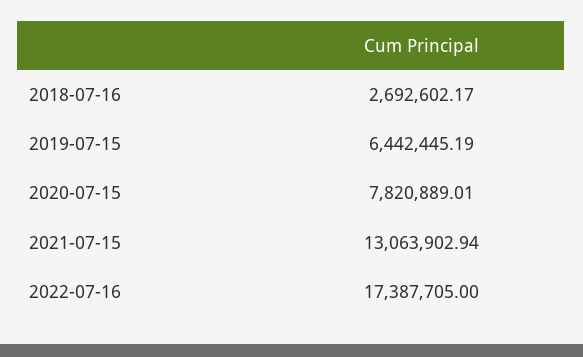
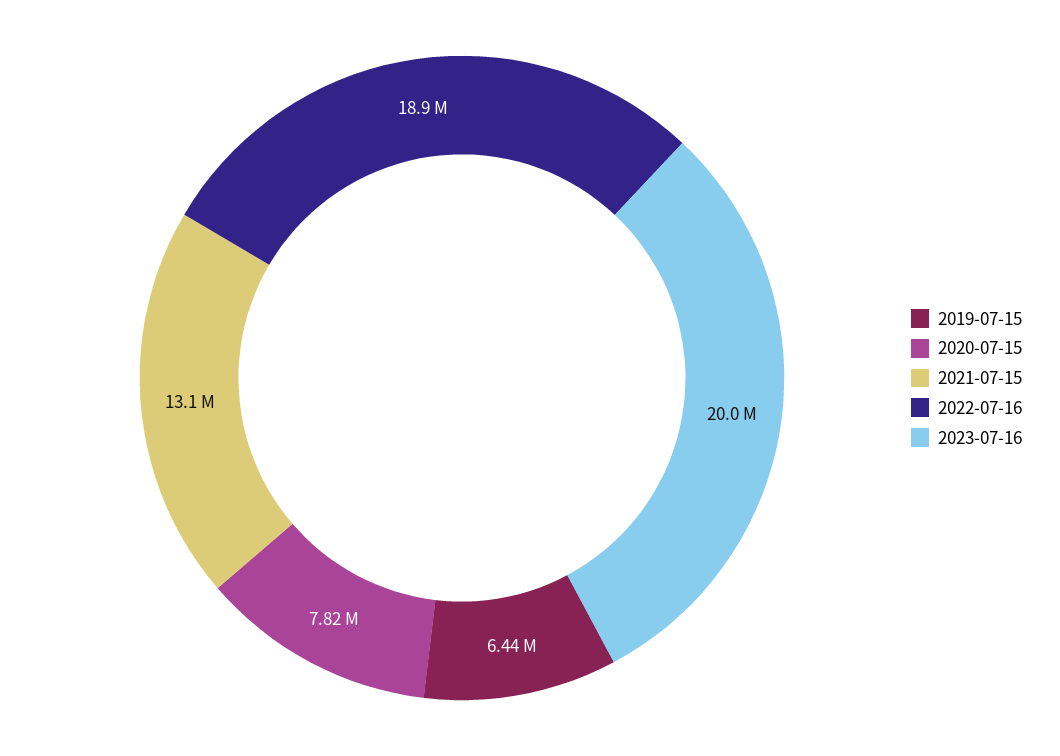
2018-07-16: 2692602.17 -> none
2022-07-16: 17387705 -> 18900000
2023-07-16: none -> 20000000

